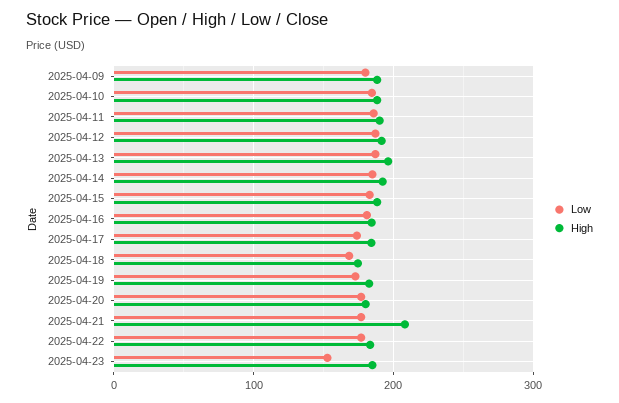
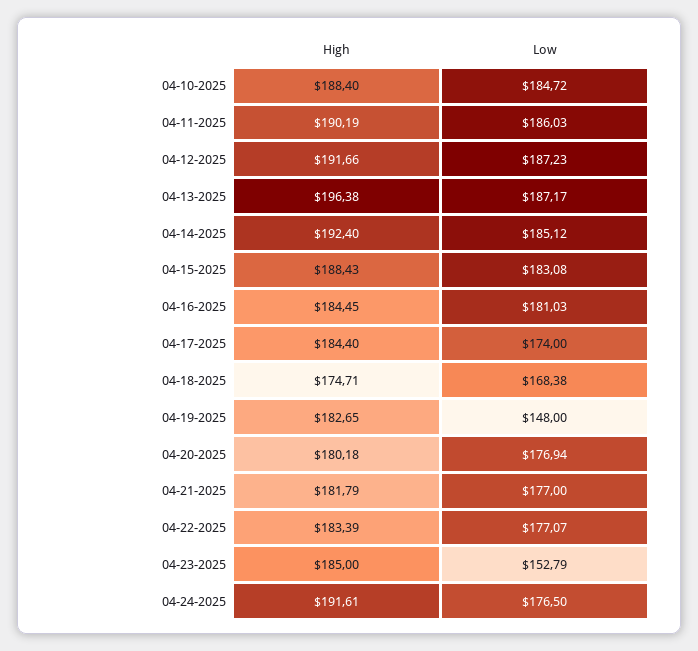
Low, 2025-04-09: 180 -> none
High, 2025-04-09: 190 -> none
Low, 2025-04-19: 170 -> 148
High, 2025-04-21: 210 -> 181.79
High, 04-24-2025: none -> 191.61
Low, 04-24-2025: none -> 176.5

